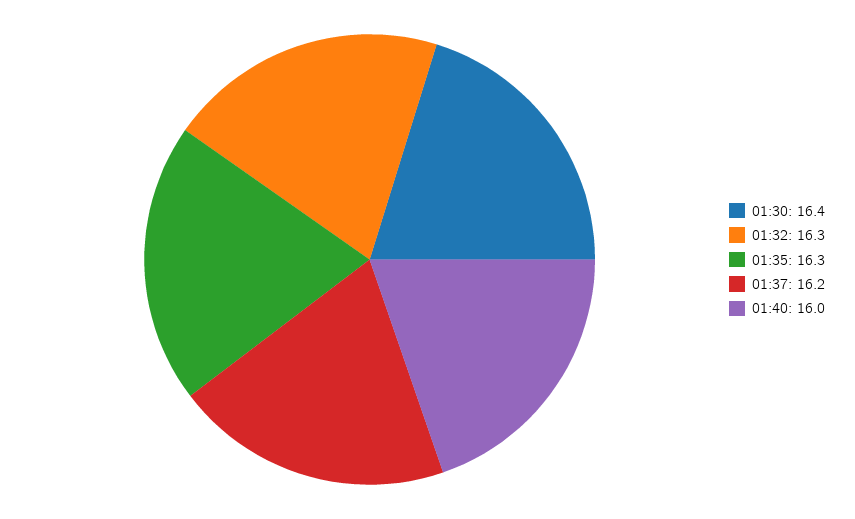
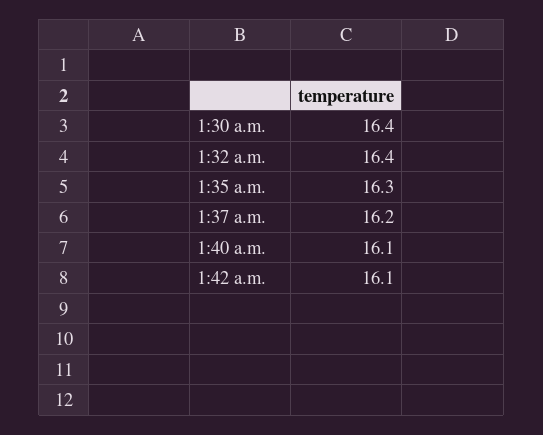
01:32: 16.3 -> 16.4
01:40: 16 -> 16.1
1:42 a.m.: none -> 16.1

